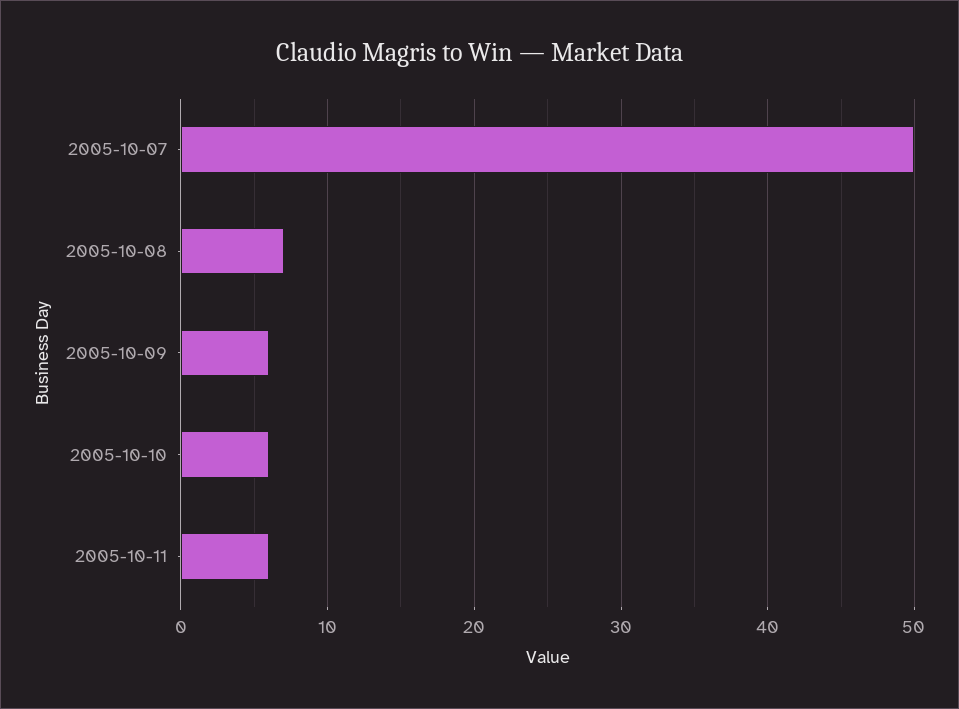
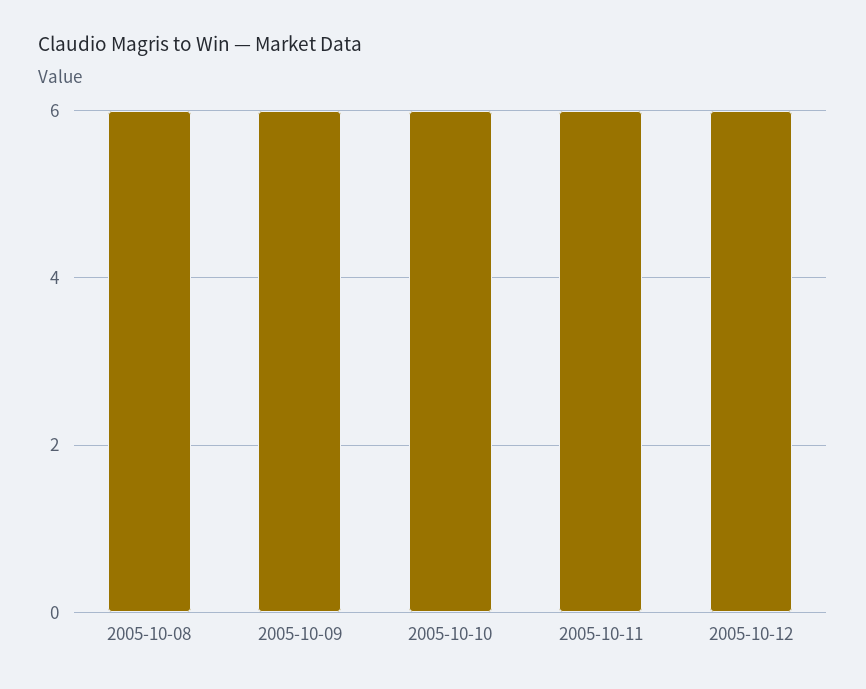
2005-10-07: 50 -> none
2005-10-08: 7 -> 6
2005-10-12: none -> 6

